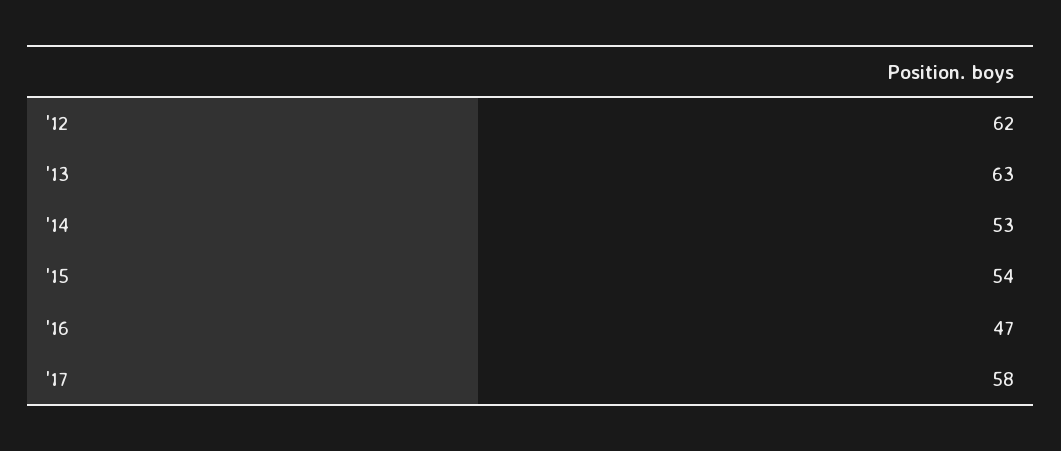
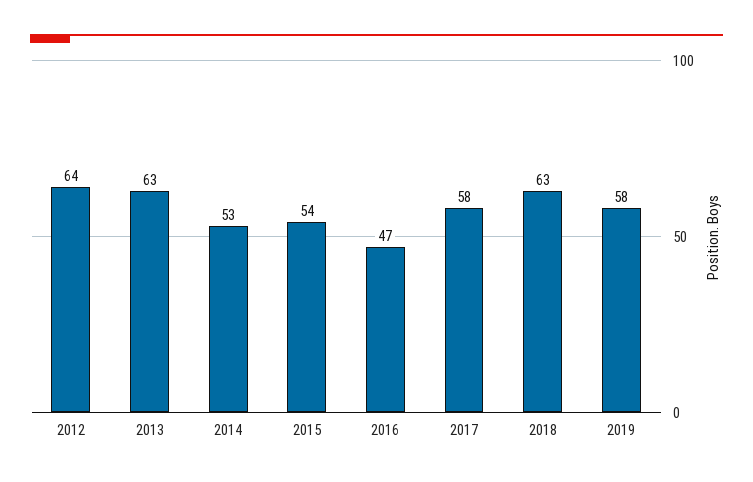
'12: 62 -> 64
2018: none -> 63
2019: none -> 58

